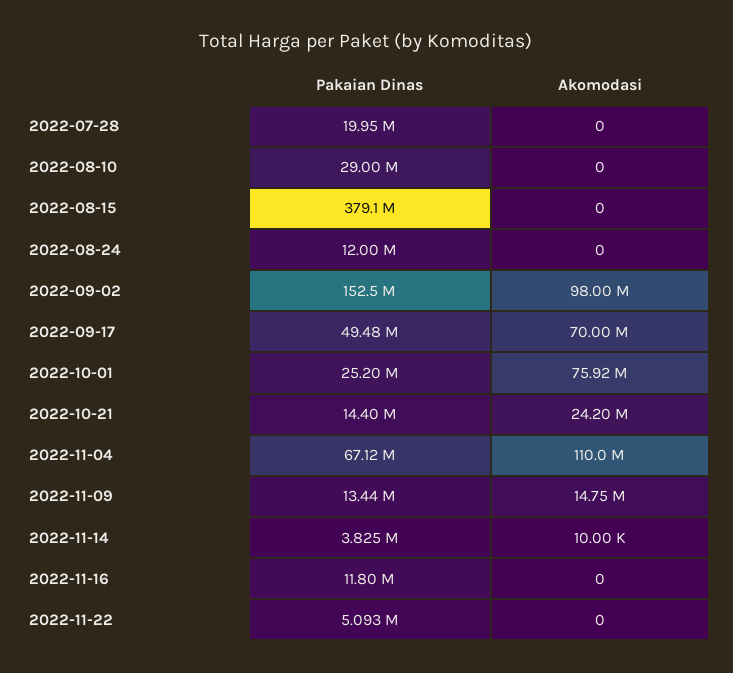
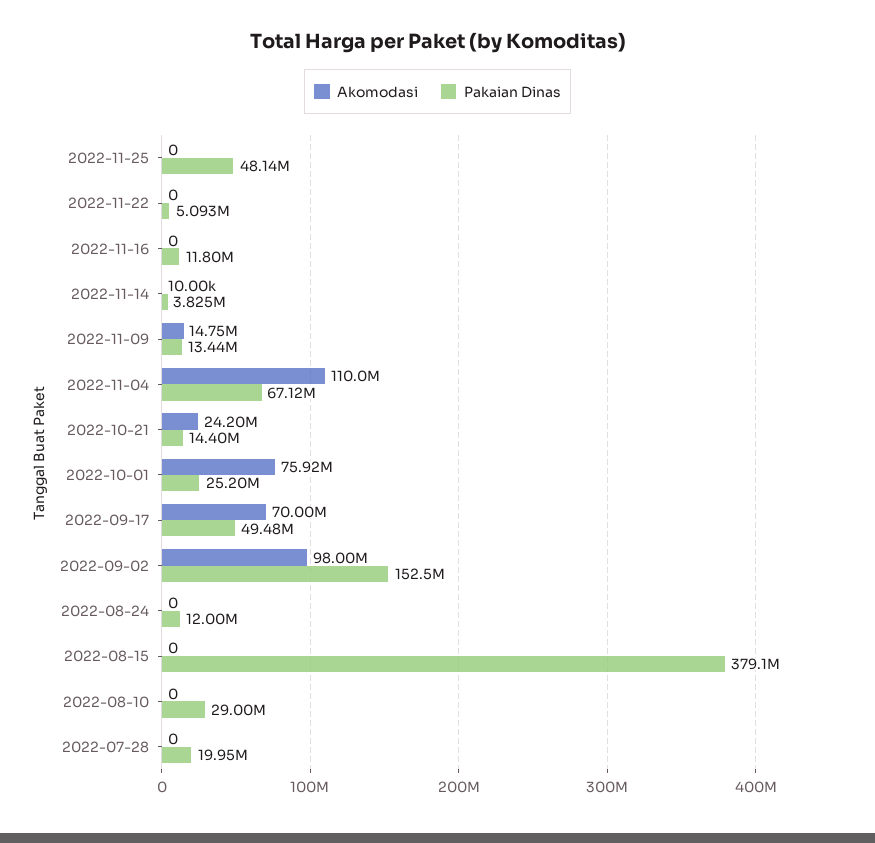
Akomodasi, 2022-11-25: none -> 0
Pakaian Dinas, 2022-11-25: none -> 48140000

